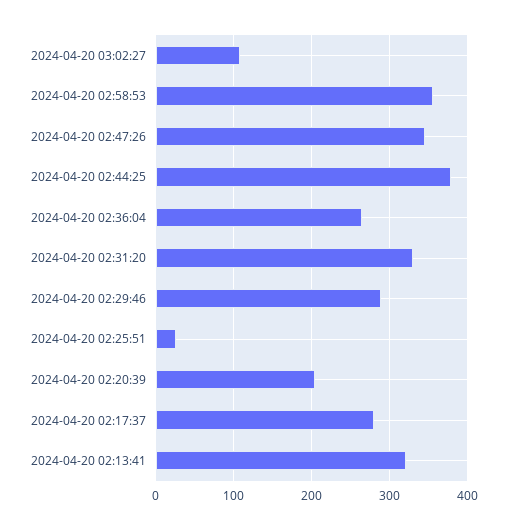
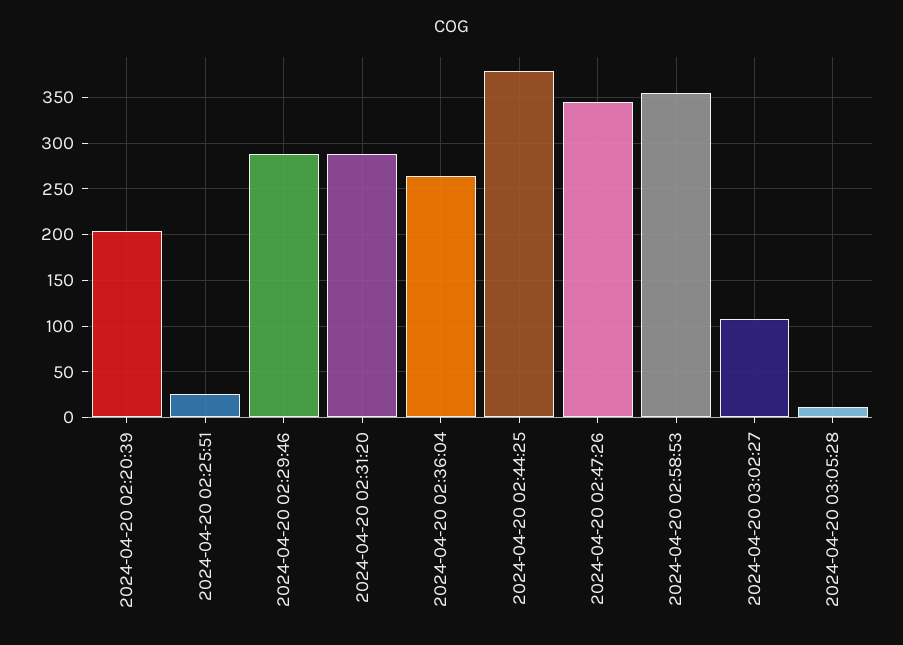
2024-04-20 02:31:20: 330 -> 290
2024-04-20 02:17:37: 280 -> none
2024-04-20 02:13:41: 320 -> none
2024-04-20 03:05:28: none -> 10

